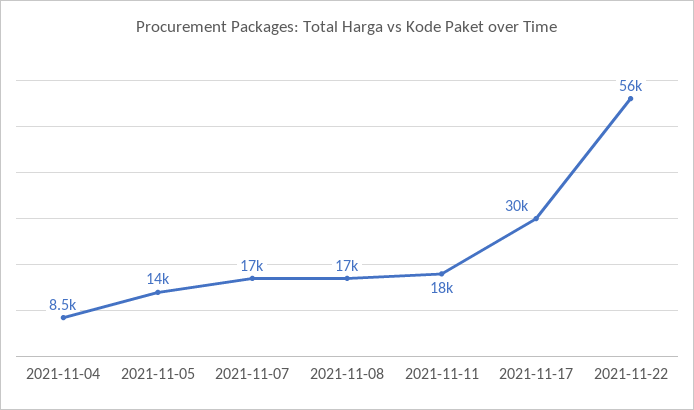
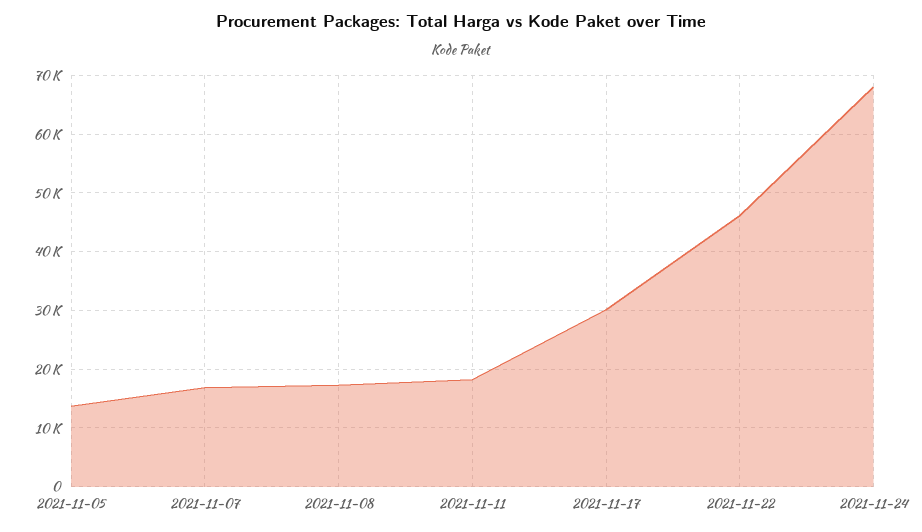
2021-11-04: 8500 -> none
2021-11-22: 56000 -> 46000
2021-11-24: none -> 68000

